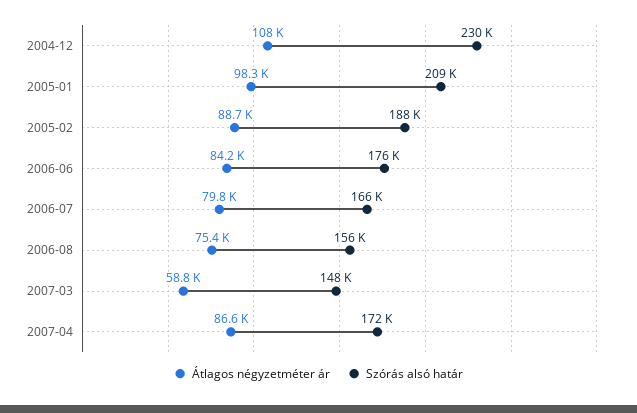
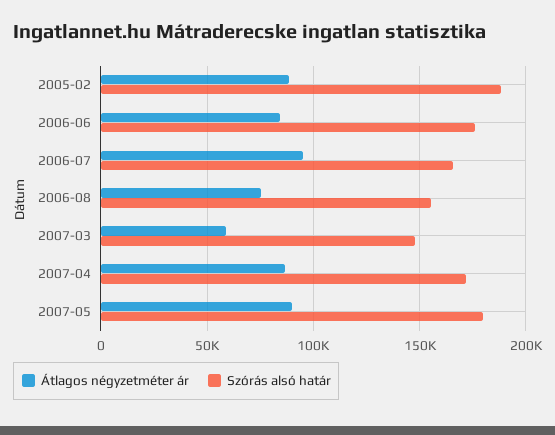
Átlagos négyzetméter ár, 2004-12: 108000 -> none
Szórás alsó határ, 2004-12: 230000 -> none
Átlagos négyzetméter ár, 2005-01: 98300 -> none
Szórás alsó határ, 2005-01: 209000 -> none
Átlagos négyzetméter ár, 2006-07: 79800 -> 95000
Átlagos négyzetméter ár, 2007-05: none -> 90000
Szórás alsó határ, 2007-05: none -> 180000

